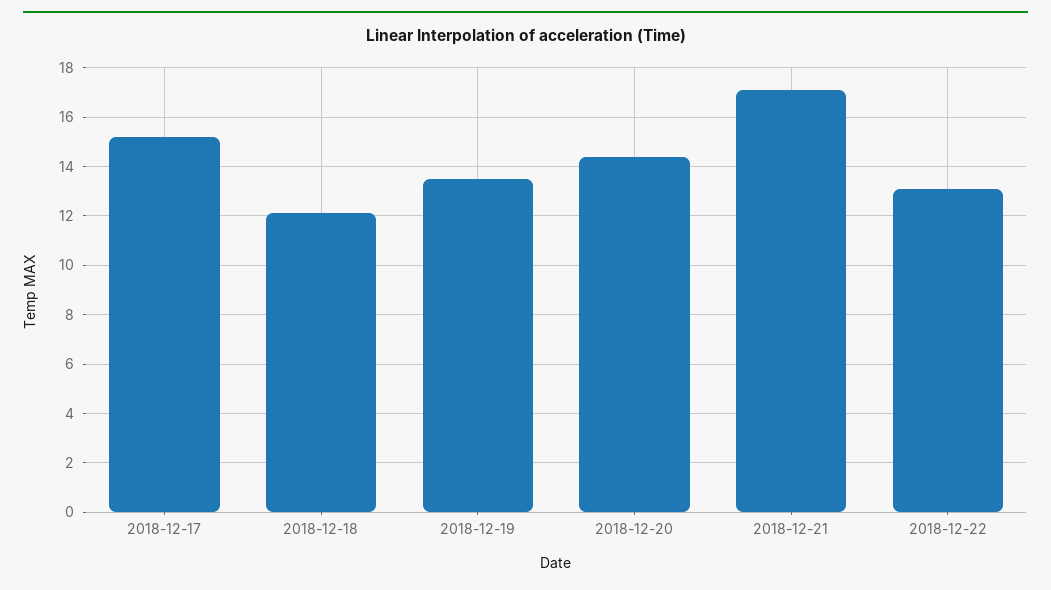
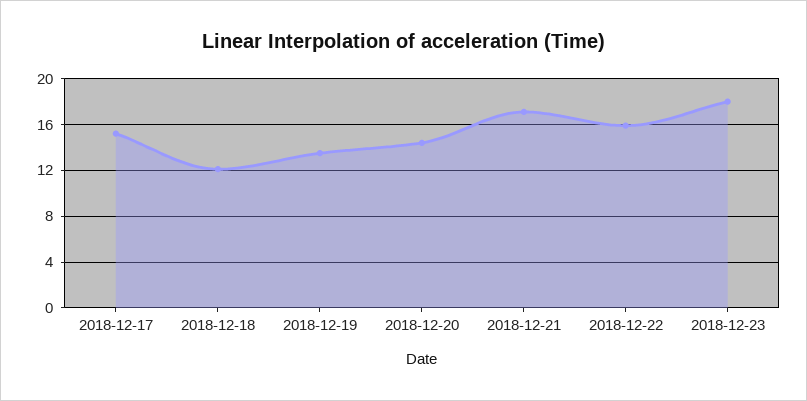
2018-12-22: 13 -> 16
2018-12-23: none -> 18

